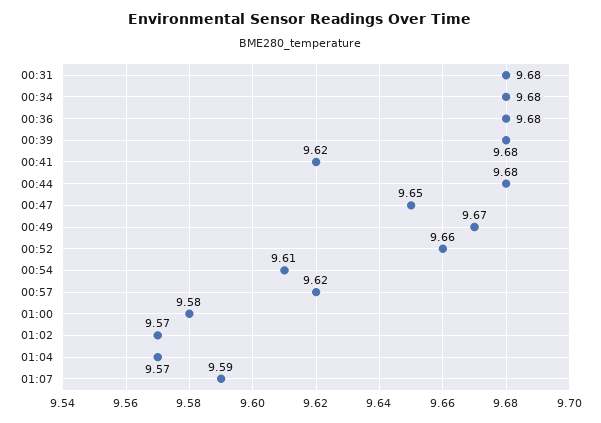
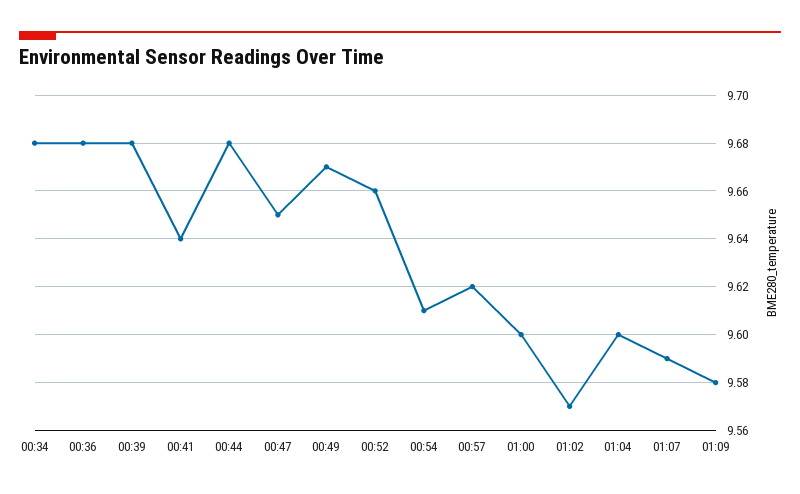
00:31: 9.68 -> none
00:41: 9.62 -> 9.64
01:00: 9.58 -> 9.6
01:04: 9.57 -> 9.6
01:09: none -> 9.58

